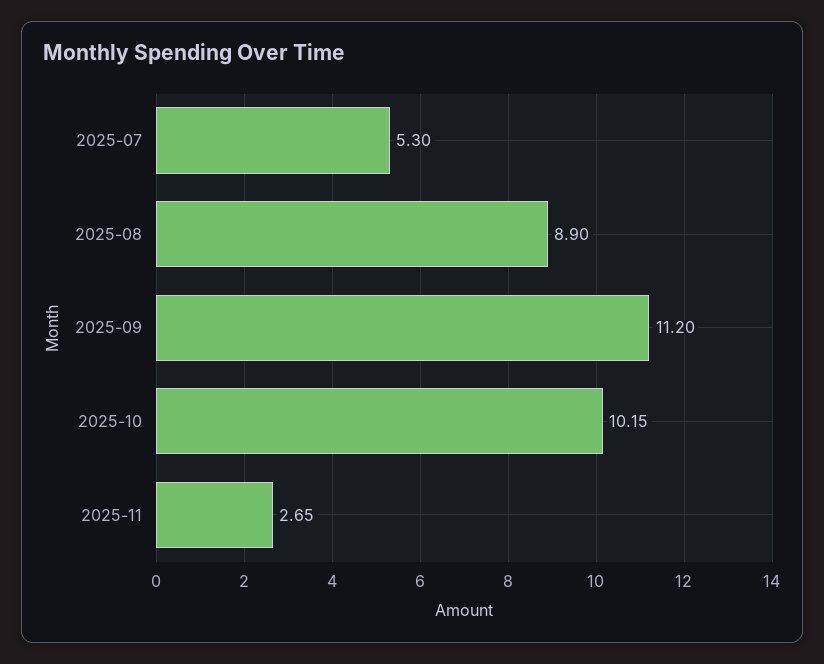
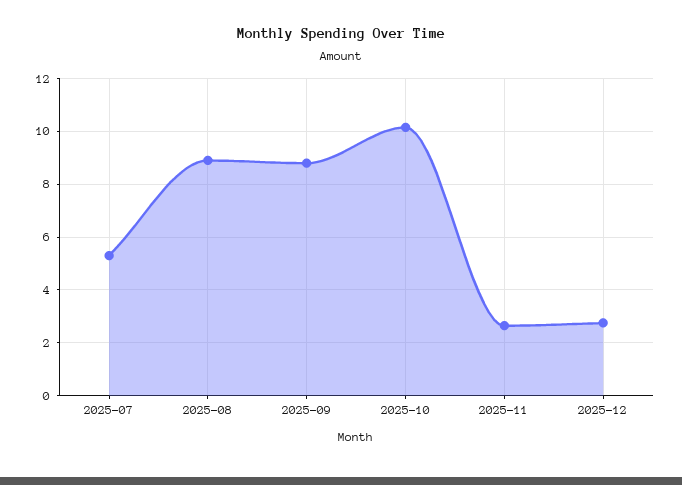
2025-09: 11.2 -> 8.75
2025-12: none -> 2.75

